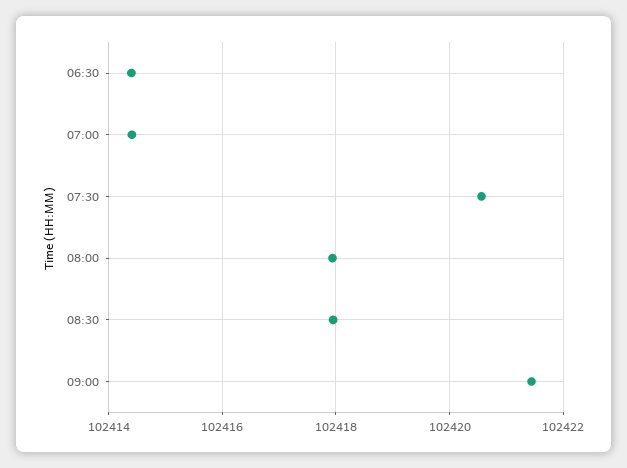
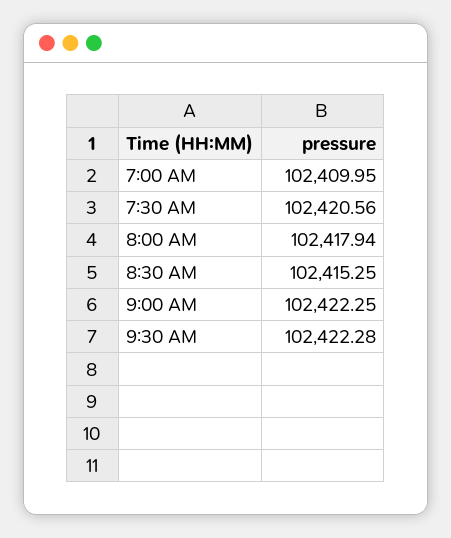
06:30: 102414.4 -> none
07:00: 102414.4 -> 102409.95
08:30: 102418 -> 102415.25
09:00: 102421.4 -> 102422.25
9:30 AM: none -> 102422.28

